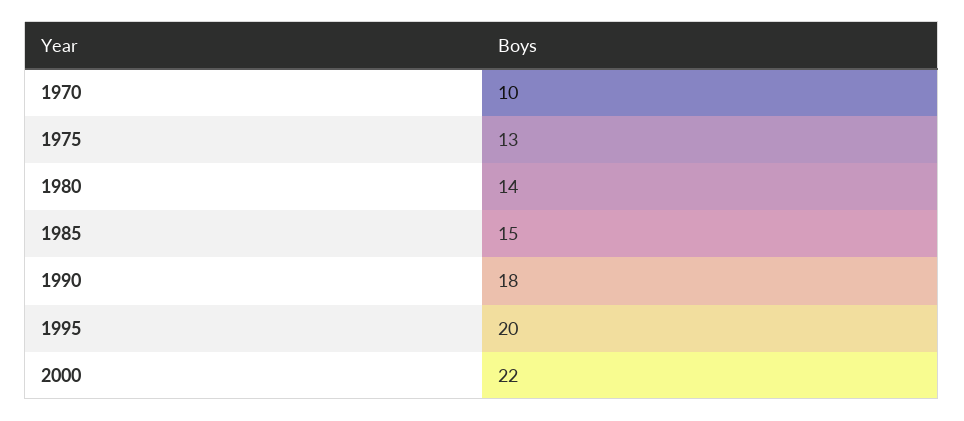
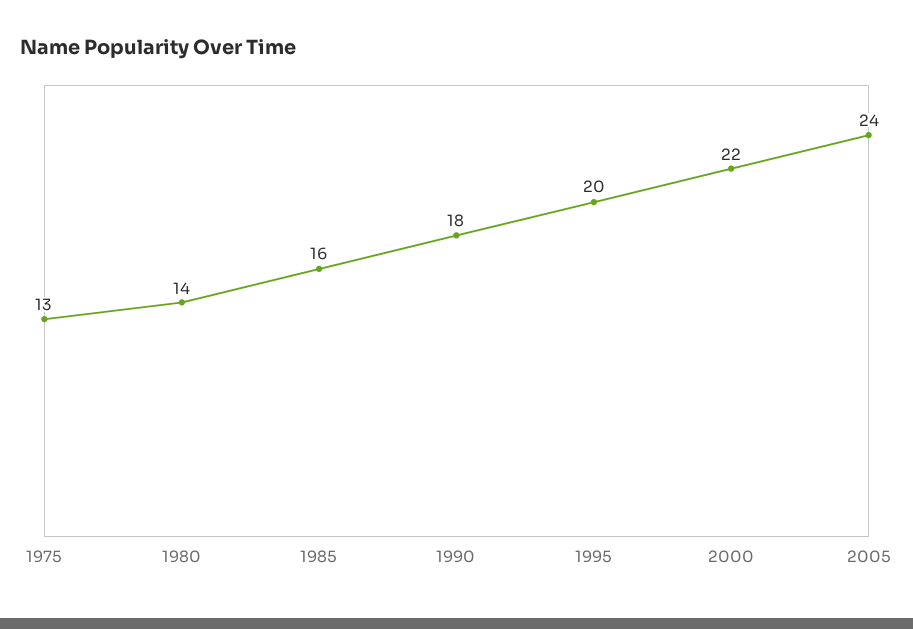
1970: 10 -> none
1985: 15 -> 16
2005: none -> 24

